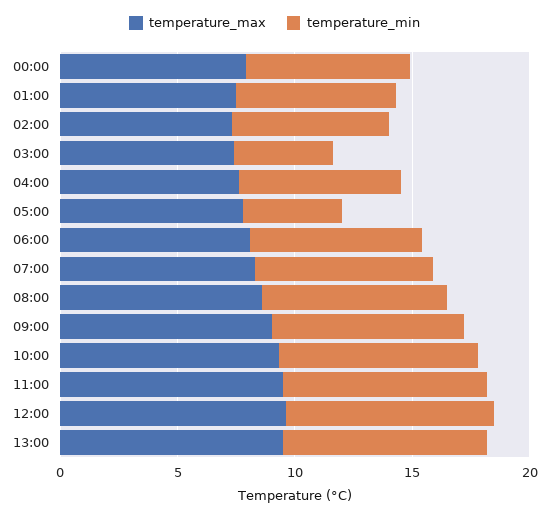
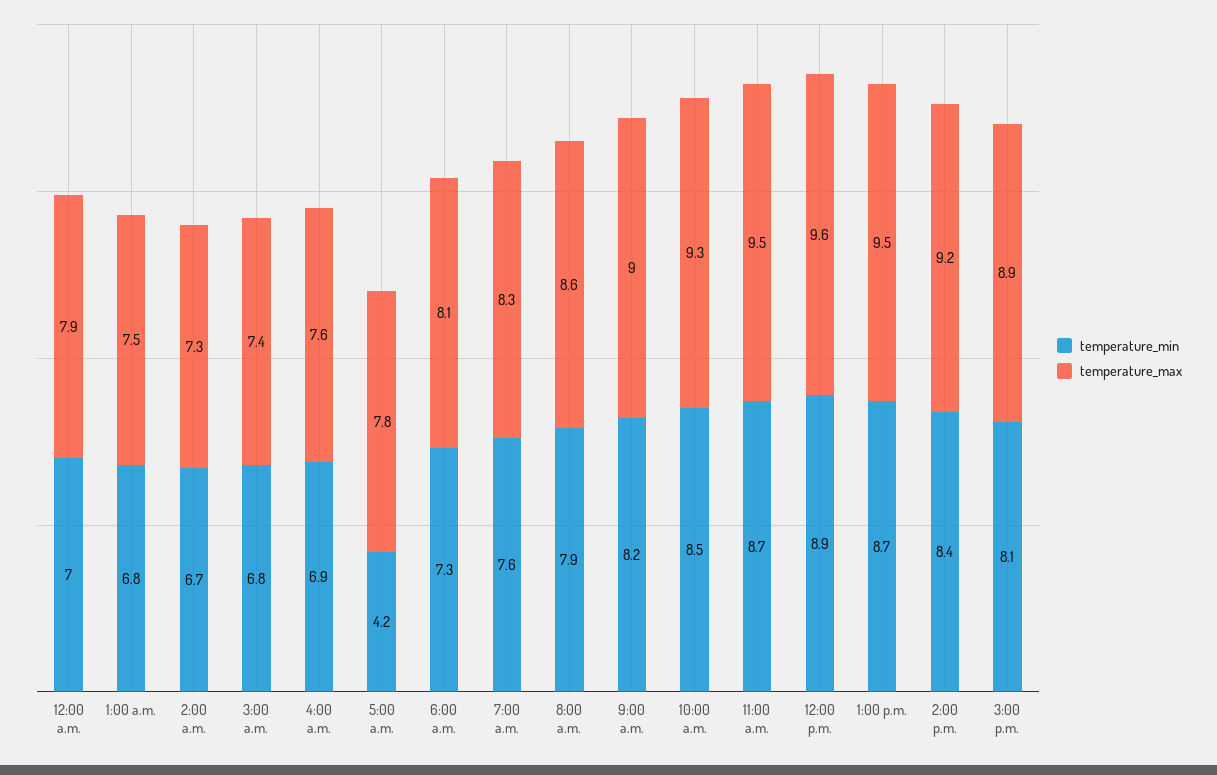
temperature_min, 03:00: 4 -> 6.8
temperature_min, 2:00 p.m.: none -> 8.4
temperature_max, 2:00 p.m.: none -> 9.2
temperature_min, 3:00 p.m.: none -> 8.1
temperature_max, 3:00 p.m.: none -> 8.9

